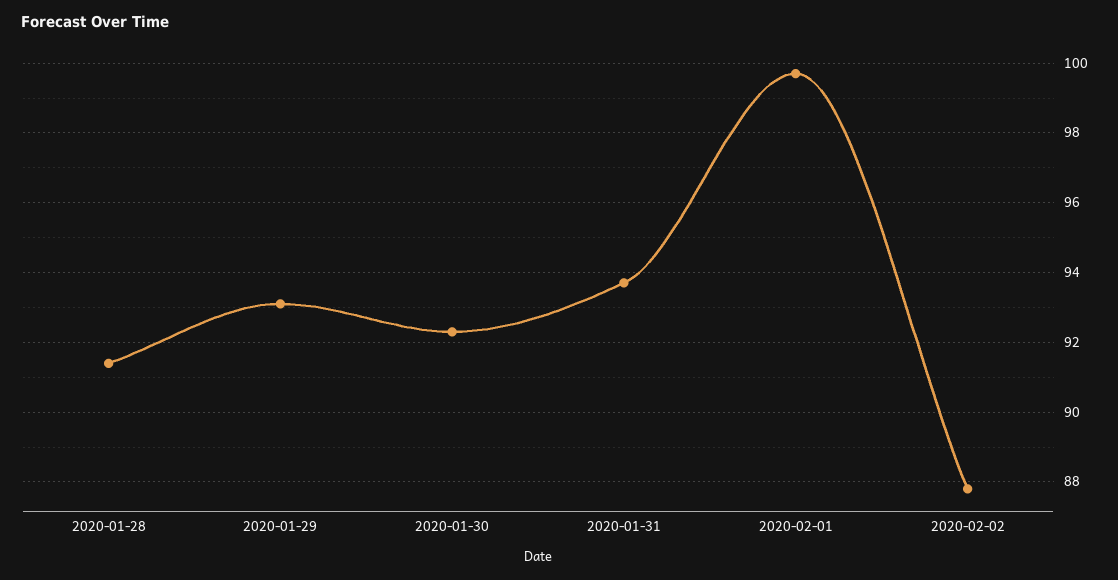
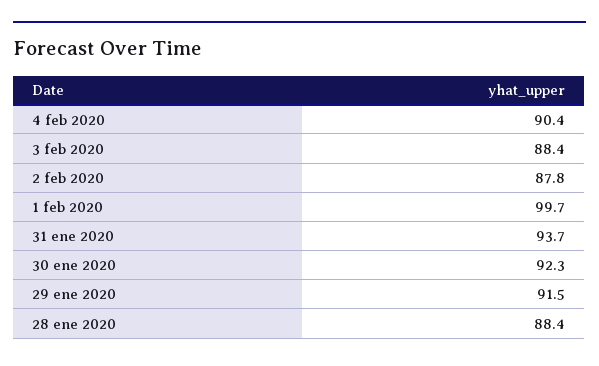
2020-01-28: 91.5 -> 88.4
2020-01-29: 93 -> 91.5
4 feb 2020: none -> 90.4
3 feb 2020: none -> 88.4

